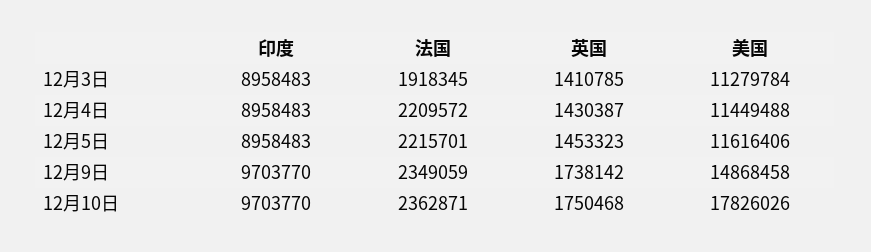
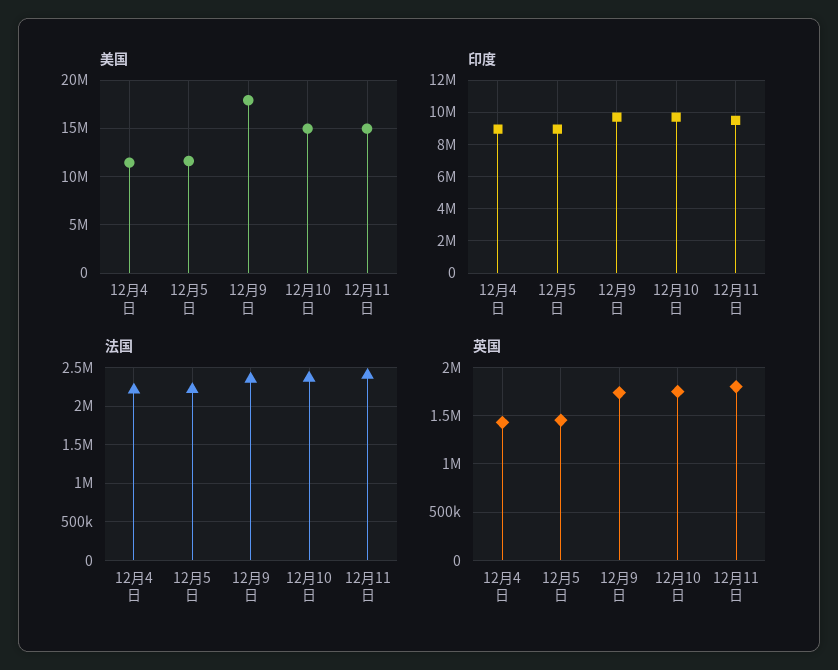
印度, 12月3日: 8958483 -> none
法国, 12月3日: 1918345 -> none
英国, 12月3日: 1410785 -> none
美国, 12月3日: 11279784 -> none
美国, 12月9日: 14868458 -> 18000000
美国, 12月10日: 17826026 -> 15000000
美国, 12月11日: none -> 15000000
印度, 12月11日: none -> 9500000
法国, 12月11日: none -> 2400000
英国, 12月11日: none -> 1800000

